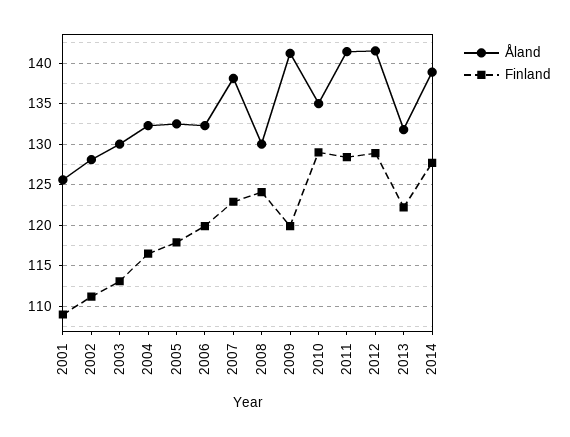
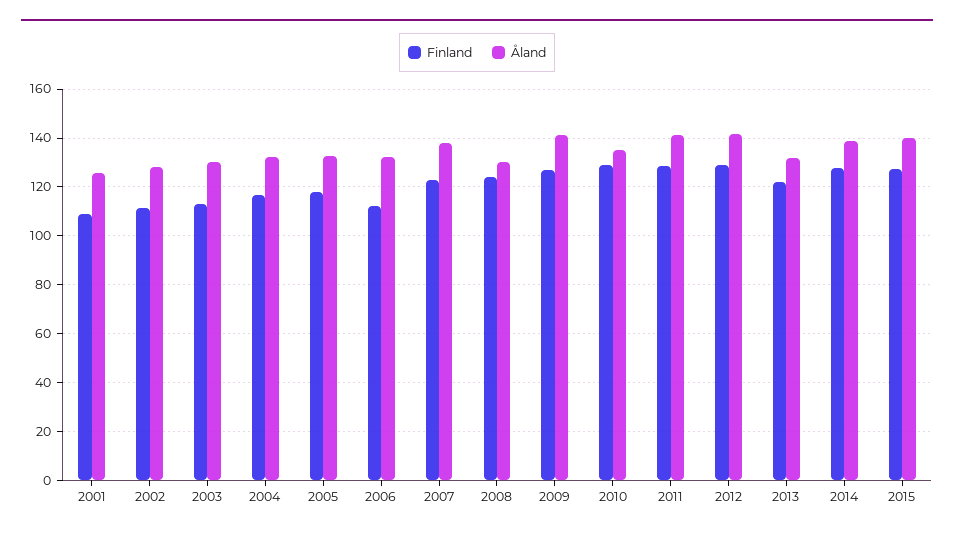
Finland, 2006: 120 -> 112.5
Finland, 2009: 120 -> 127.5
Finland, 2015: none -> 127.5
Åland, 2015: none -> 140

